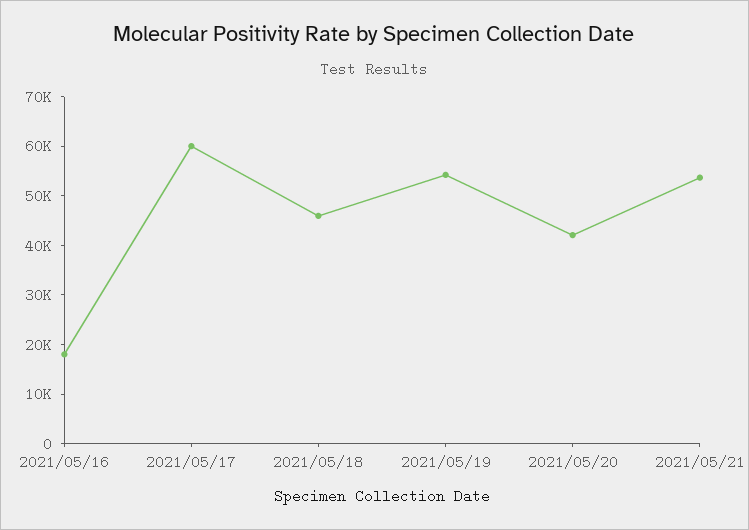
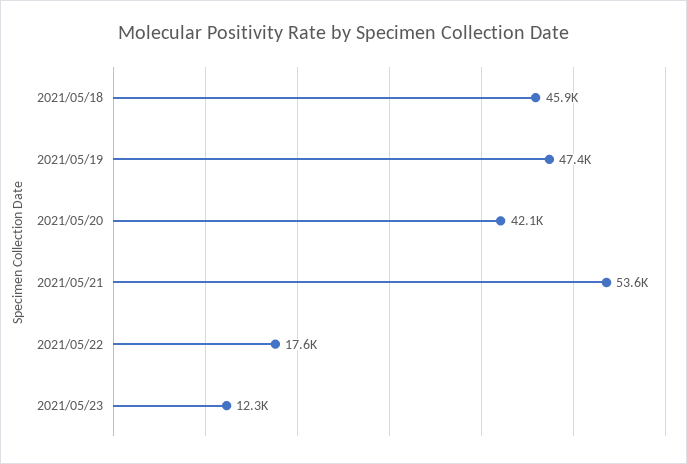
2021/05/16: 18000 -> none
2021/05/17: 60000 -> none
2021/05/19: 54000 -> 47400
2021/05/22: none -> 17600
2021/05/23: none -> 12300

